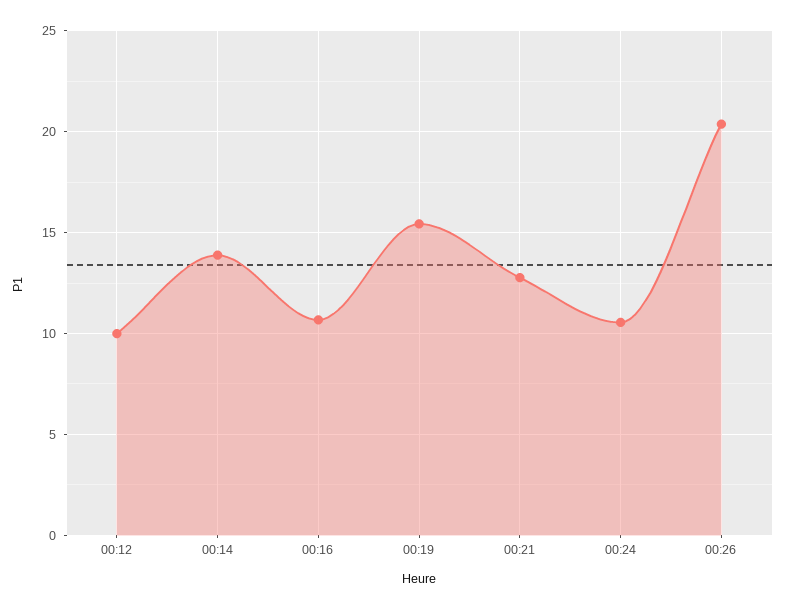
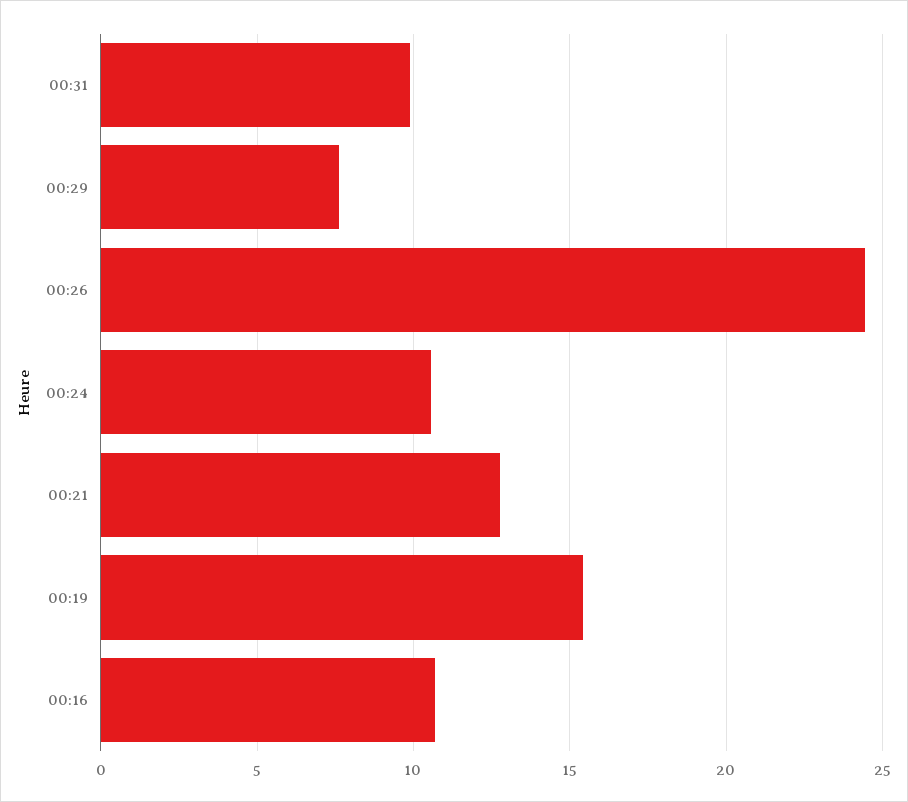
00:12: 10 -> none
00:14: 14 -> none
00:26: 20.5 -> 24.5
00:31: none -> 10
00:29: none -> 7.5

